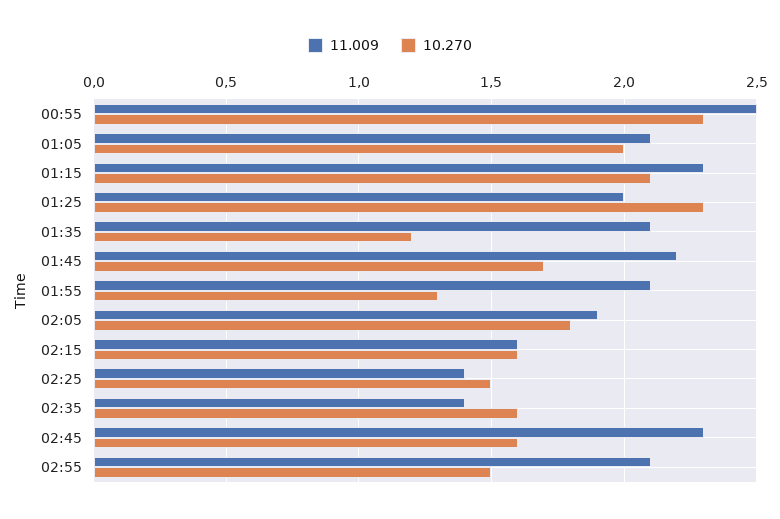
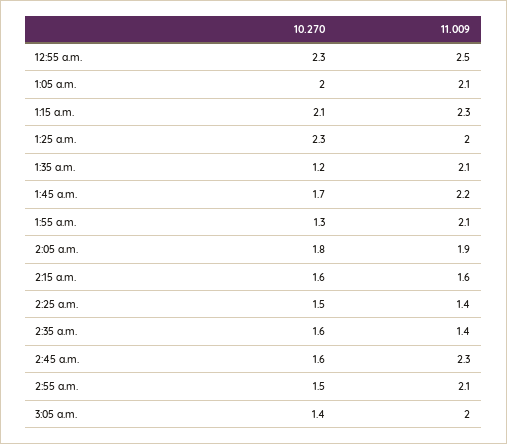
10.270, 3:05 a.m.: none -> 1.4
11.009, 3:05 a.m.: none -> 2

